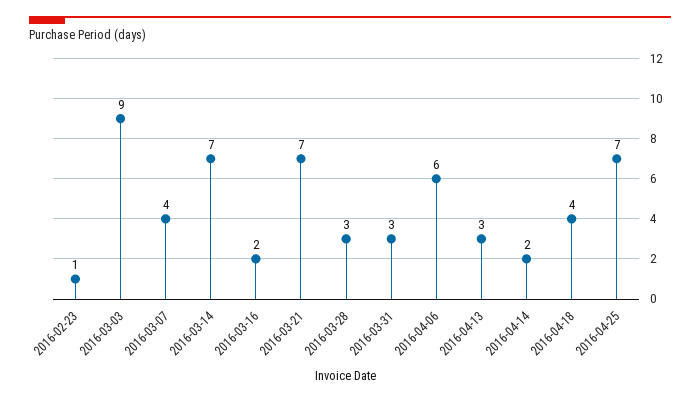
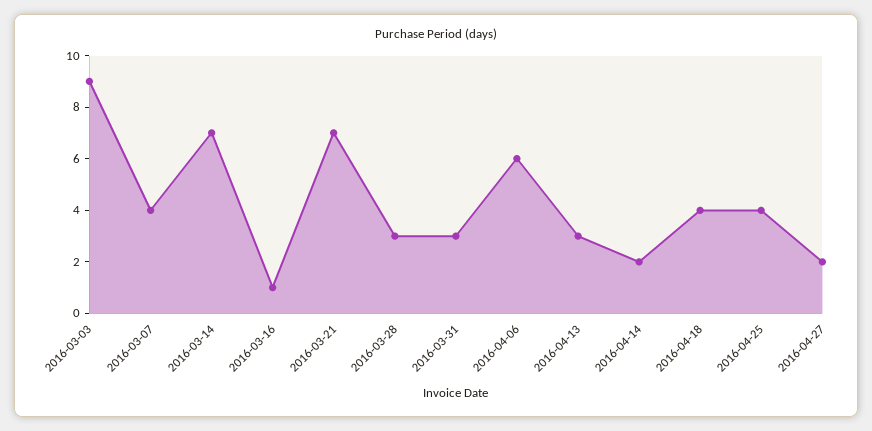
2016-02-23: 1 -> none
2016-03-16: 2 -> 1
2016-04-25: 7 -> 4
2016-04-27: none -> 2

